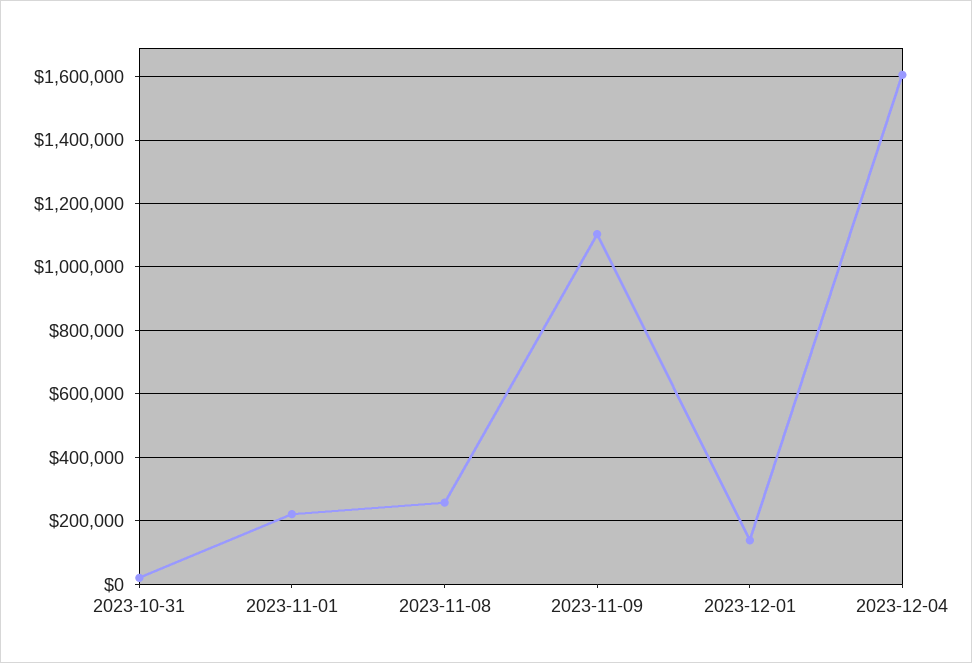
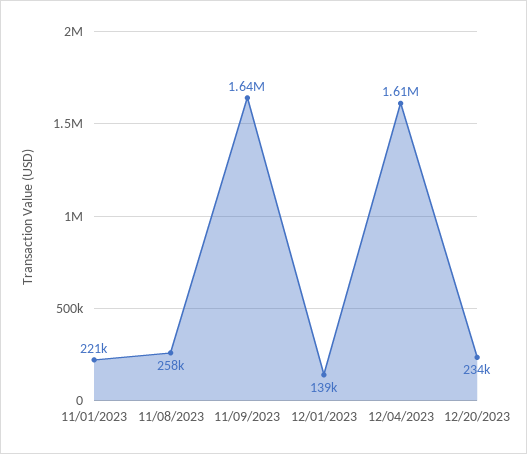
2023-10-31: 20000 -> none
2023-11-09: 1100000 -> 1640000
12/20/2023: none -> 234000

